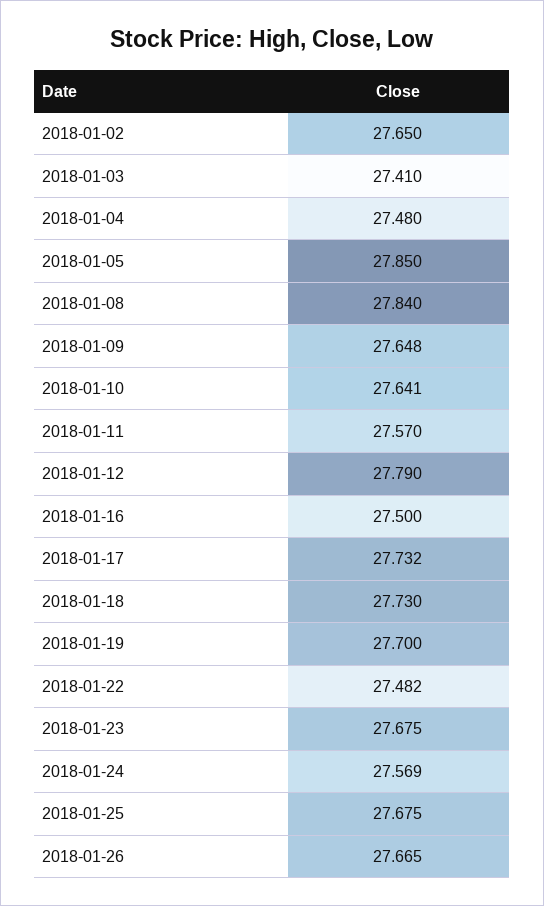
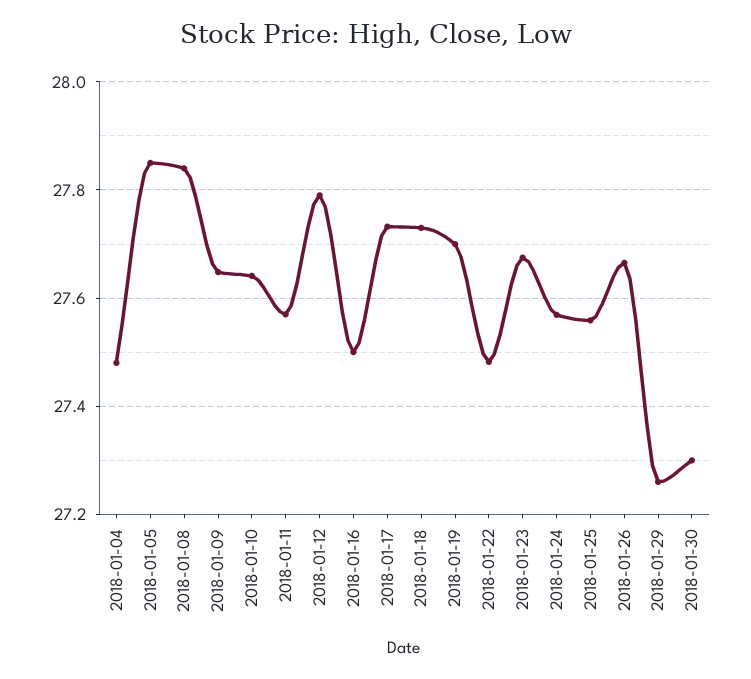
2018-01-02: 27.65 -> none
2018-01-03: 27.41 -> none
2018-01-25: 27.675 -> 27.56
2018-01-29: none -> 27.26
2018-01-30: none -> 27.3

